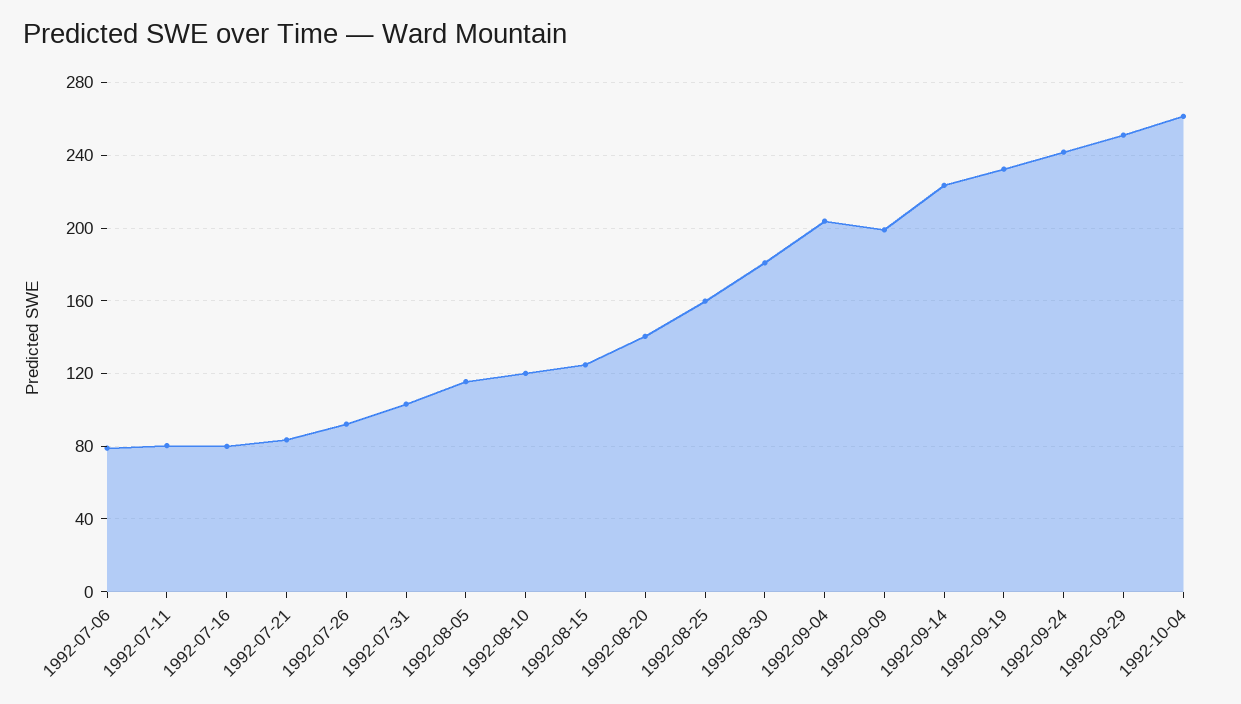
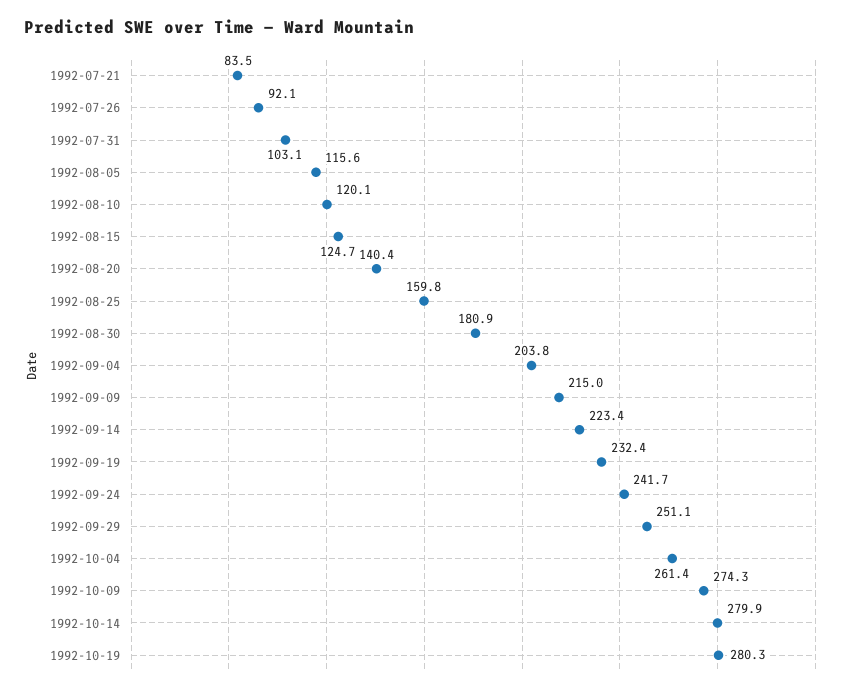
1992-07-06: 80 -> none
1992-07-11: 80 -> none
1992-07-16: 80 -> none
1992-09-09: 200 -> 215
1992-10-09: none -> 274.3
1992-10-14: none -> 279.9
1992-10-19: none -> 280.3

